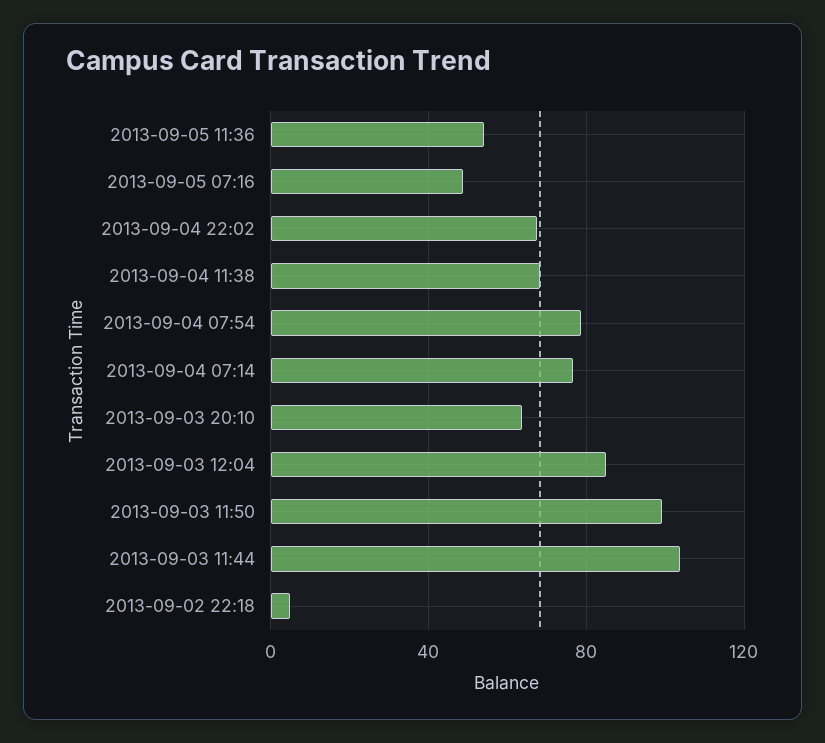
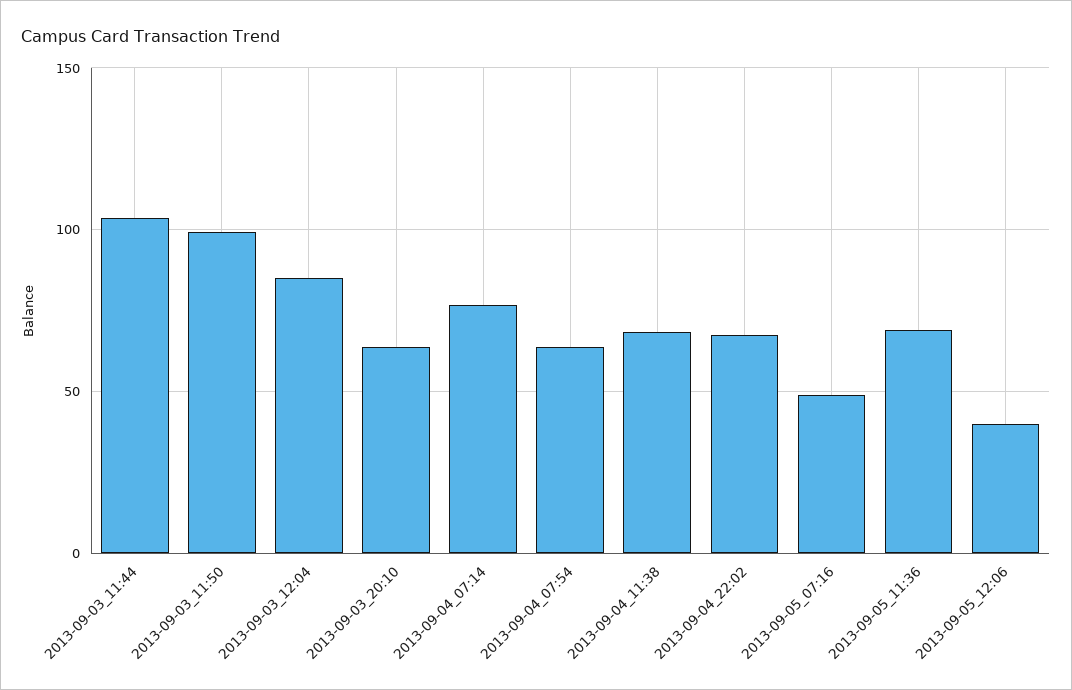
2013-09-05 11:36: 55 -> 70
2013-09-04 07:54: 80 -> 65
2013-09-02 22:18: 5 -> none
2013-09-05_12:06: none -> 40

